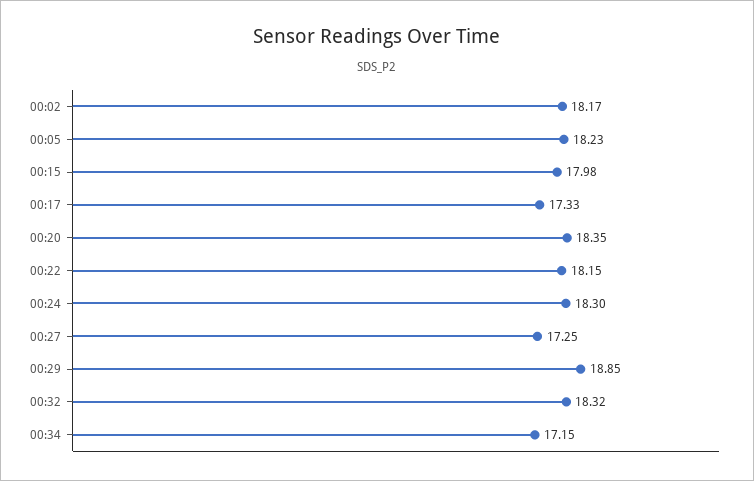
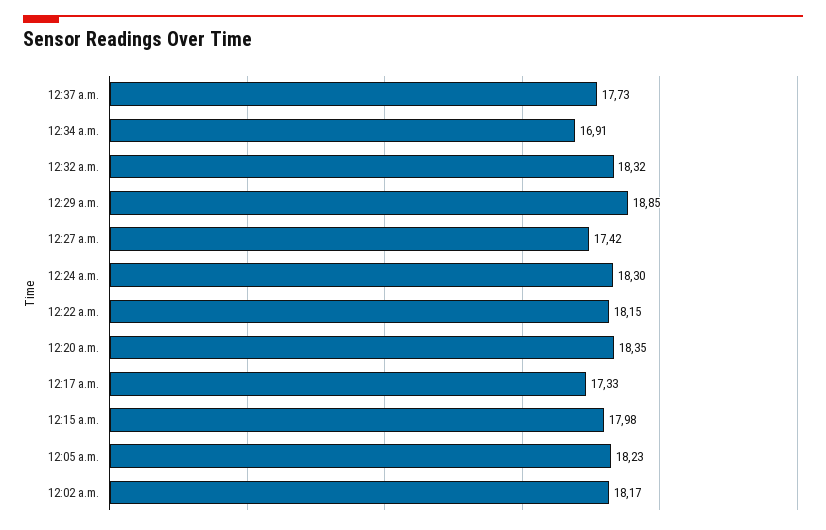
00:27: 17.25 -> 17.42
00:34: 17.15 -> 16.91
12:37 a.m.: none -> 17.73

